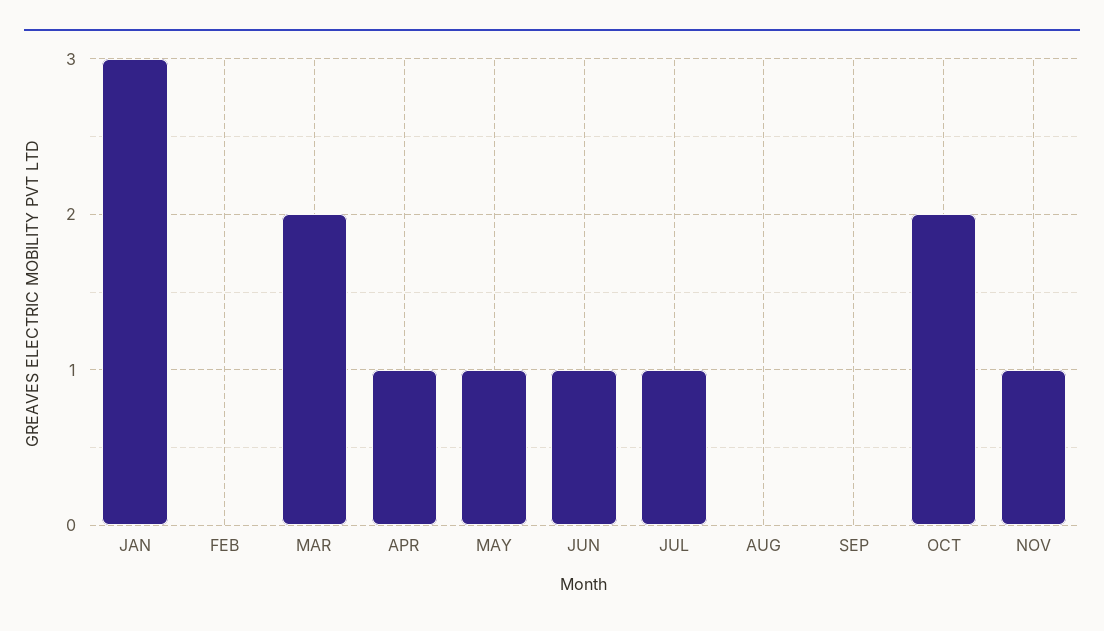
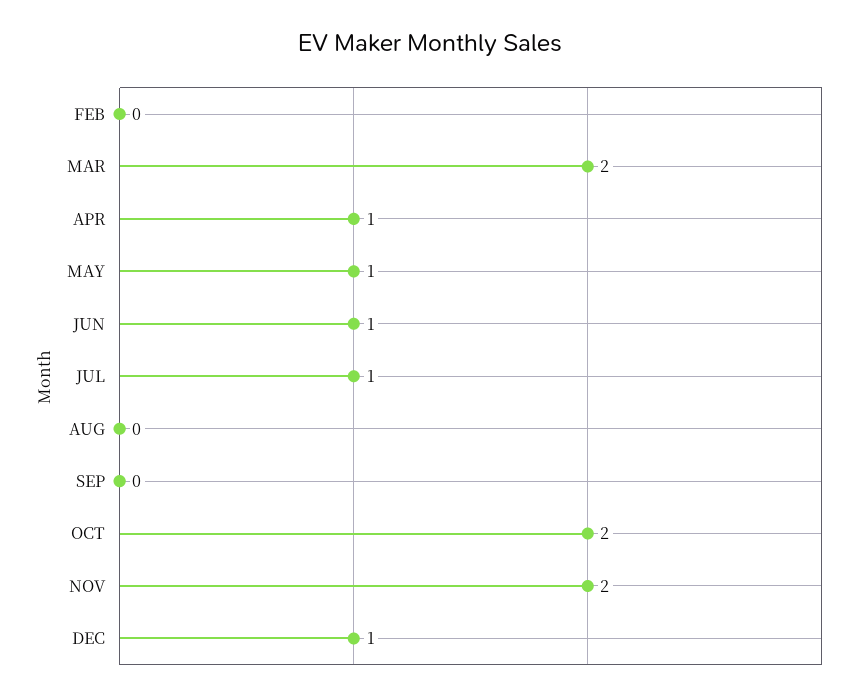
JAN: 3 -> none
NOV: 1 -> 2
DEC: none -> 1

